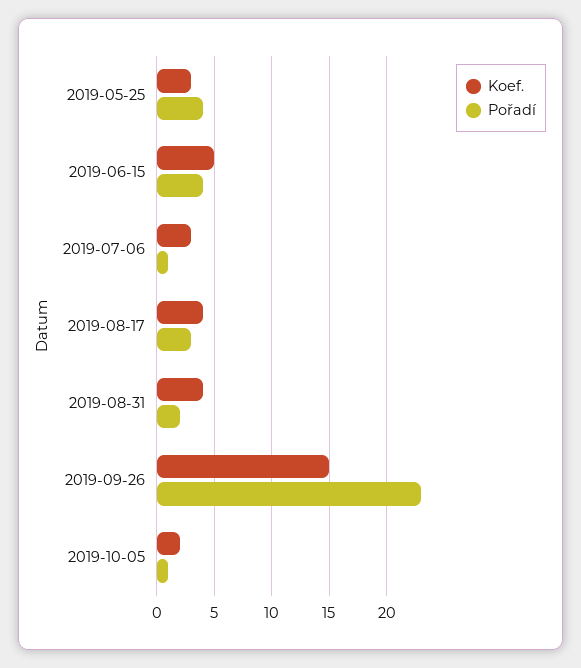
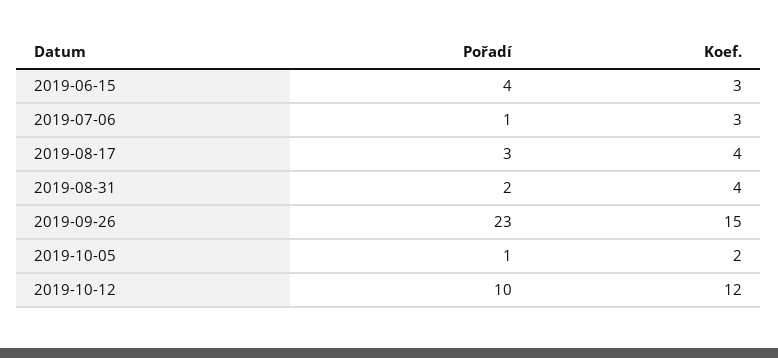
Koef., 2019-05-25: 3 -> none
Pořadí, 2019-05-25: 4 -> none
Koef., 2019-06-15: 5 -> 3
Pořadí, 2019-10-12: none -> 10
Koef., 2019-10-12: none -> 12

